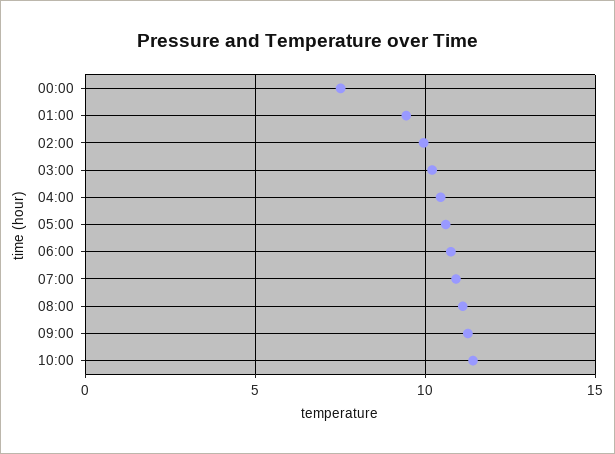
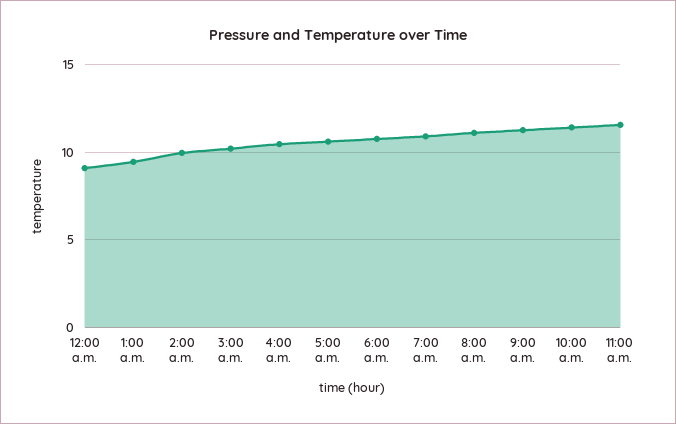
00:00: 7.5 -> 9
11:00 a.m.: none -> 11.5

